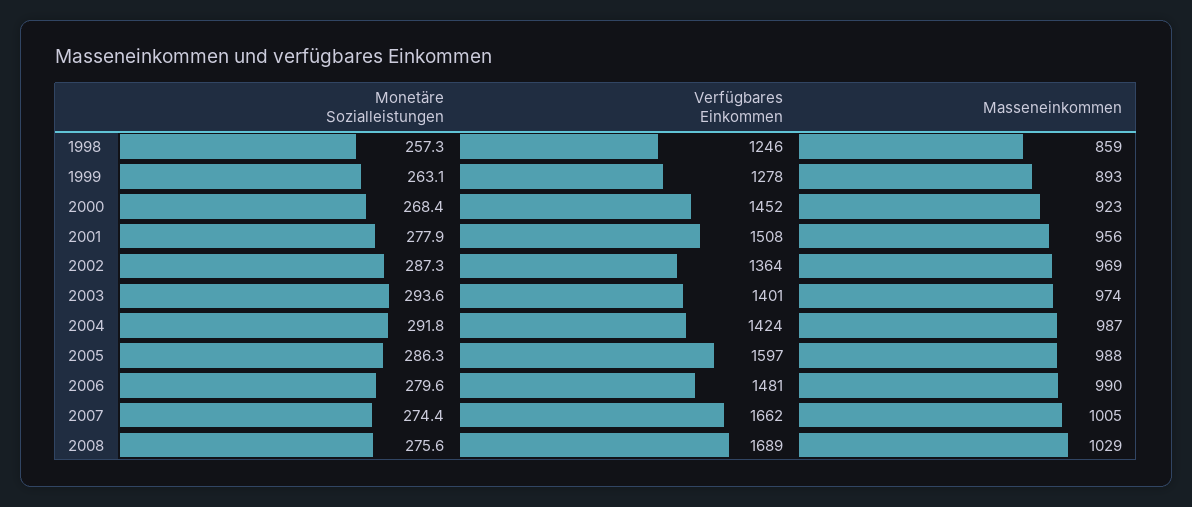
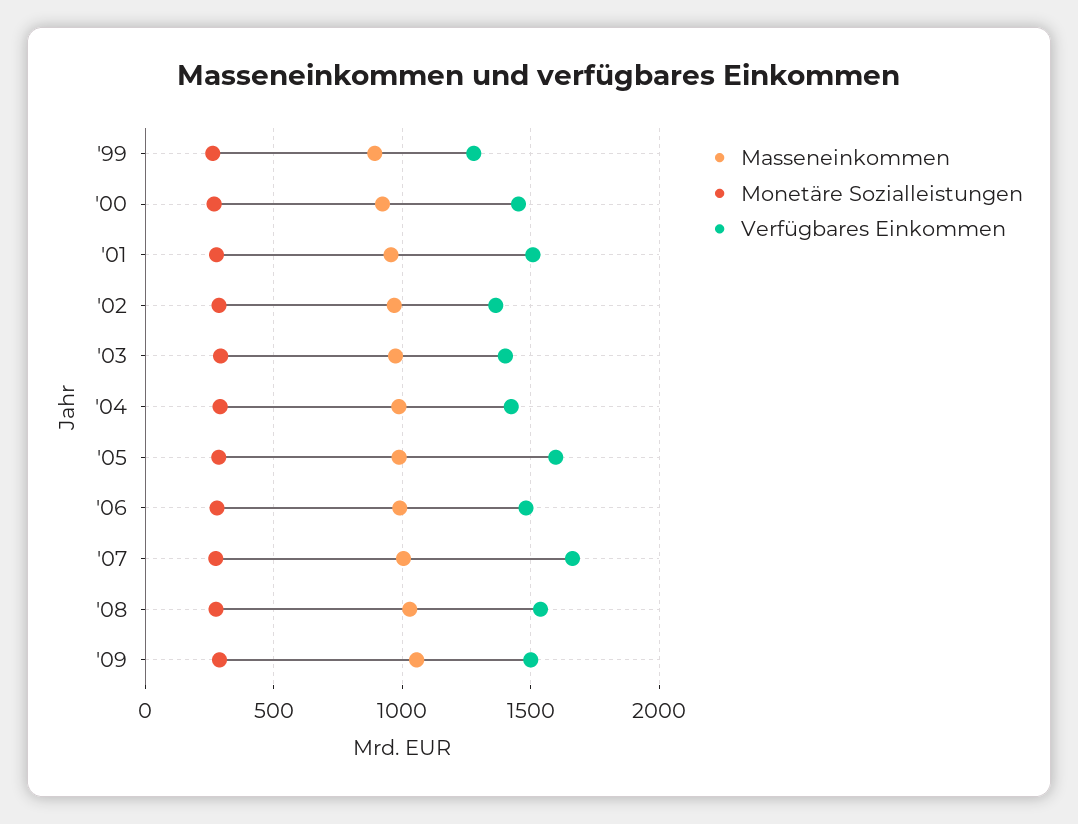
Monetäre Sozialleistungen, 1998: 257.3 -> none
Verfügbares Einkommen, 1998: 1246 -> none
Masseneinkommen, 1998: 859 -> none
Verfügbares Einkommen, 2008: 1689 -> 1550
Masseneinkommen, '09: none -> 1050
Monetäre Sozialleistungen, '09: none -> 300
Verfügbares Einkommen, '09: none -> 1500

